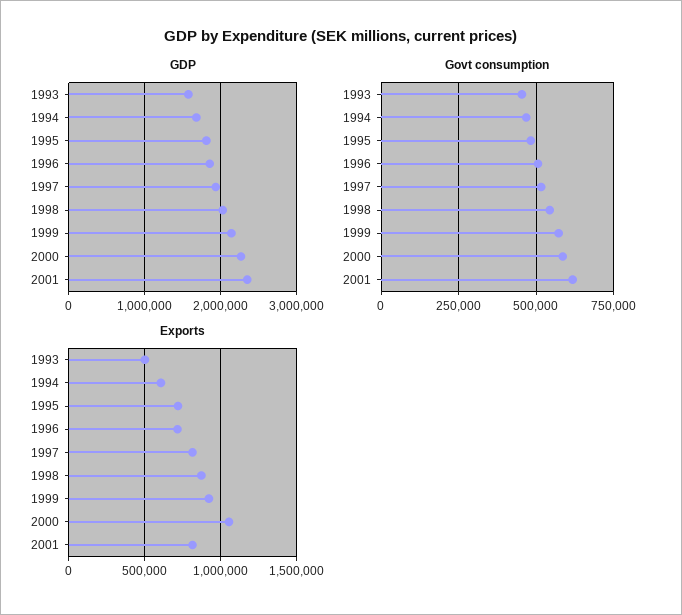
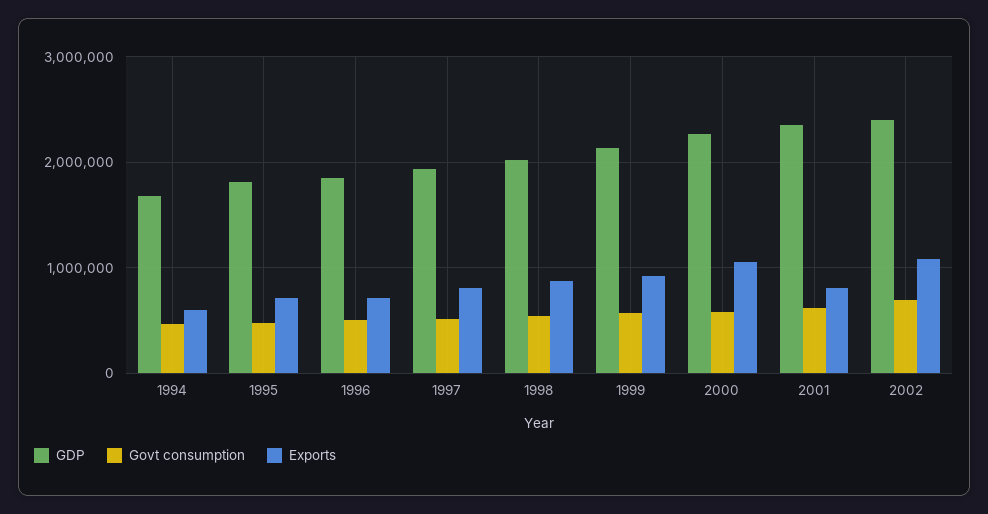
GDP, 1993: 1600000 -> none
Govt consumption, 1993: 450000 -> none
Exports, 1993: 500000 -> none
GDP, 2002: none -> 2400000
Govt consumption, 2002: none -> 700000
Exports, 2002: none -> 1100000

